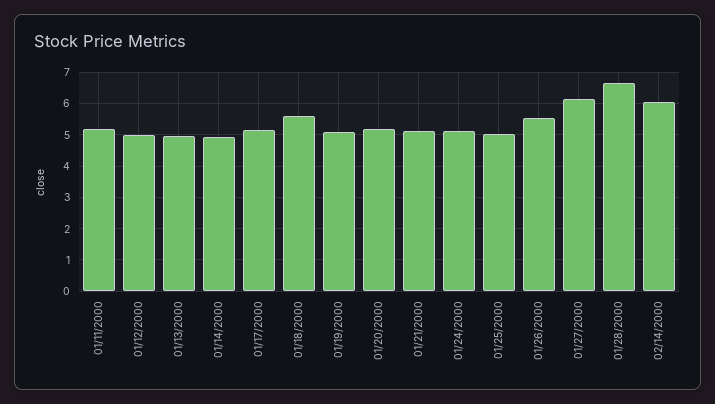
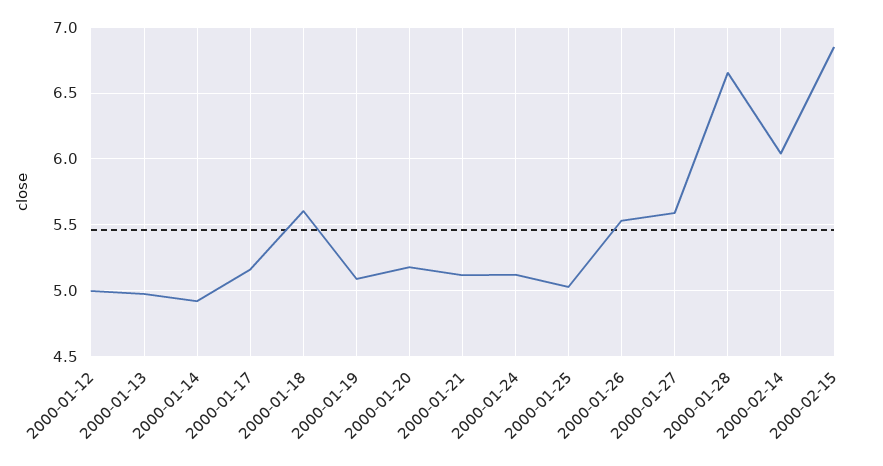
01/11/2000: 5.2 -> none
01/27/2000: 6.2 -> 5.6
2000-02-15: none -> 6.85

